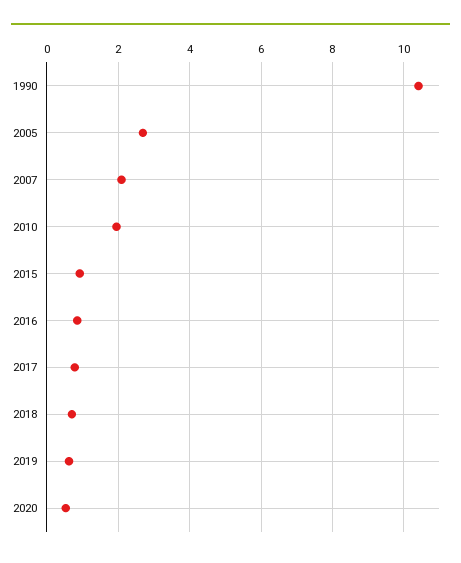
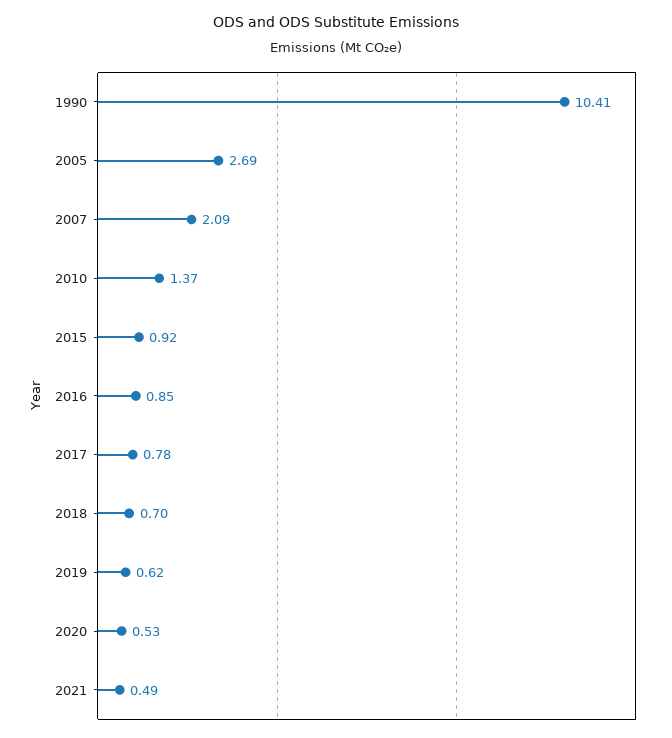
2010: 2 -> 1.37
2021: none -> 0.49

